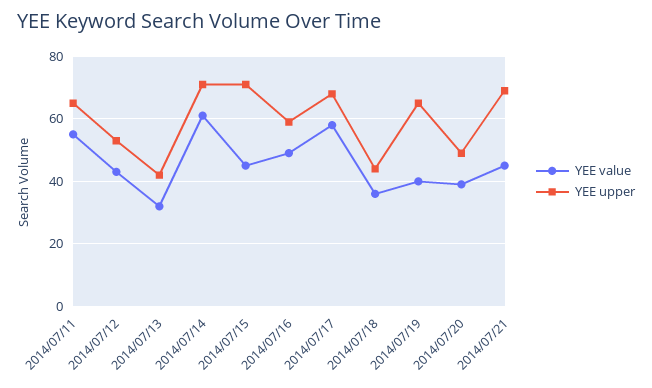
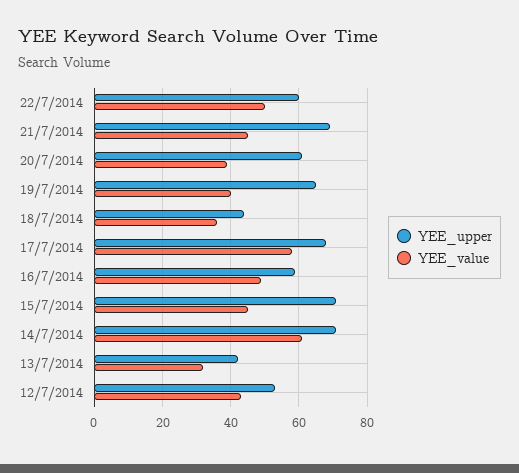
YEE value, 2014/07/11: 55 -> none
YEE upper, 2014/07/11: 65 -> none
YEE upper, 2014/07/20: 50 -> 60
YEE upper, 22/7/2014: none -> 60
YEE value, 22/7/2014: none -> 50

